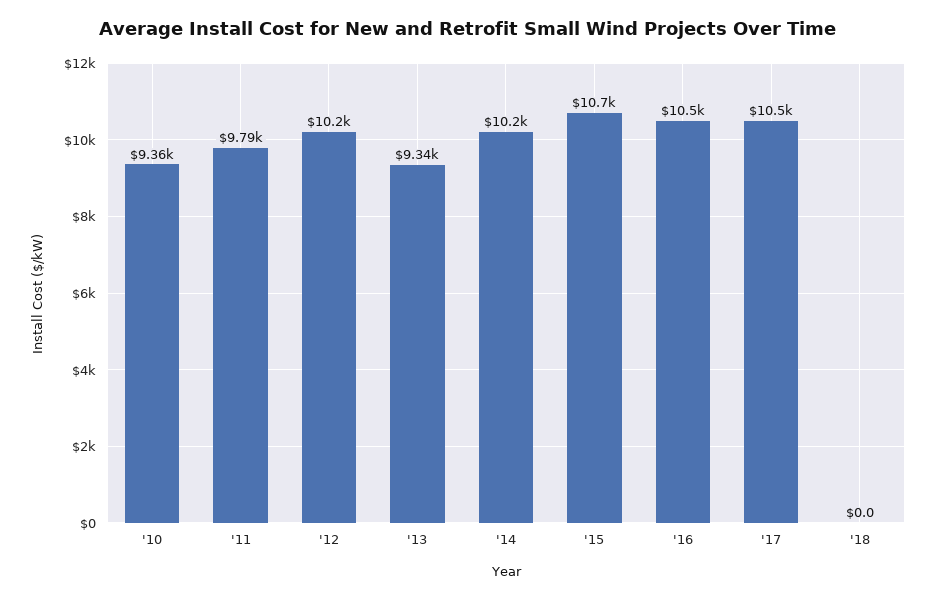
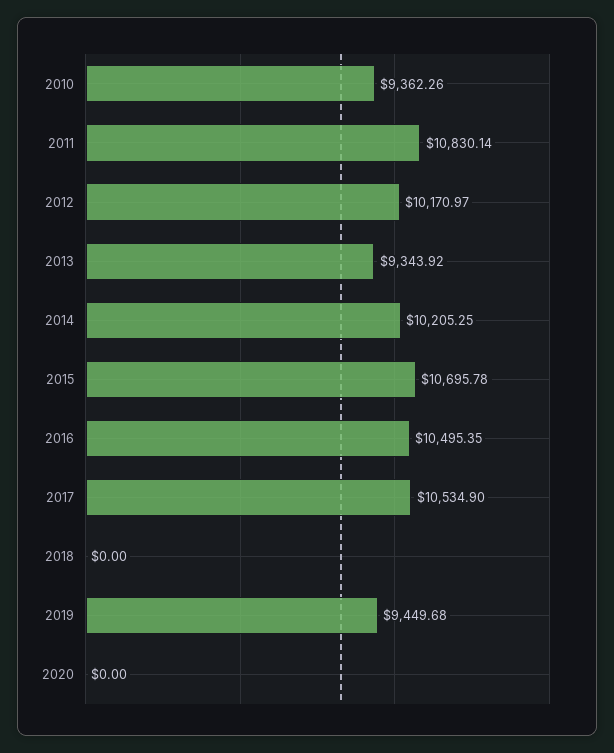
'11: 9790 -> 10830.14
2019: none -> 9449.68
2020: none -> 0

